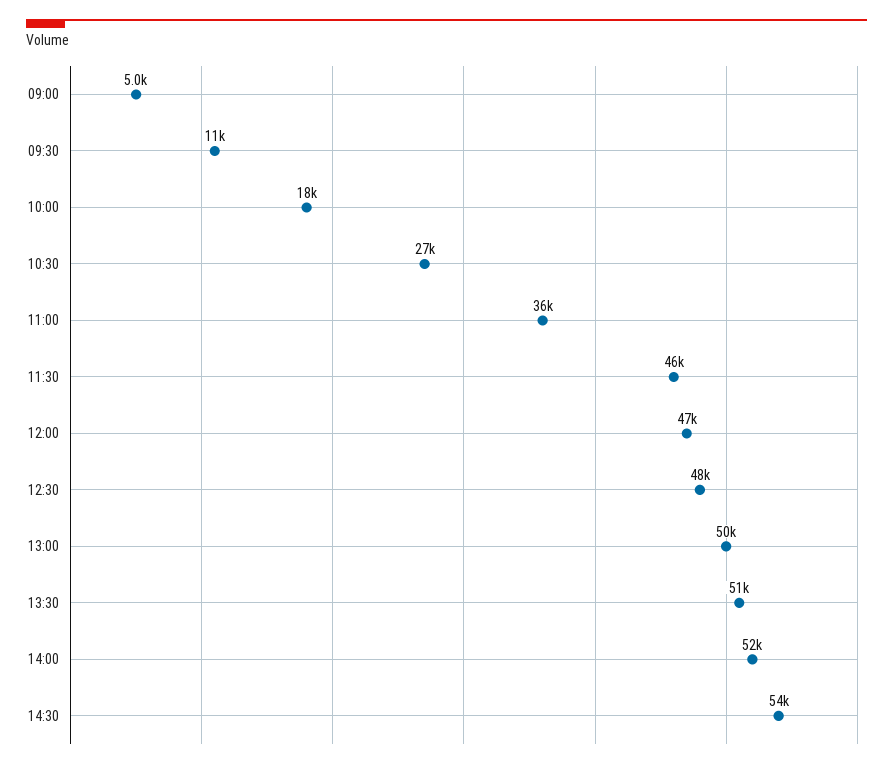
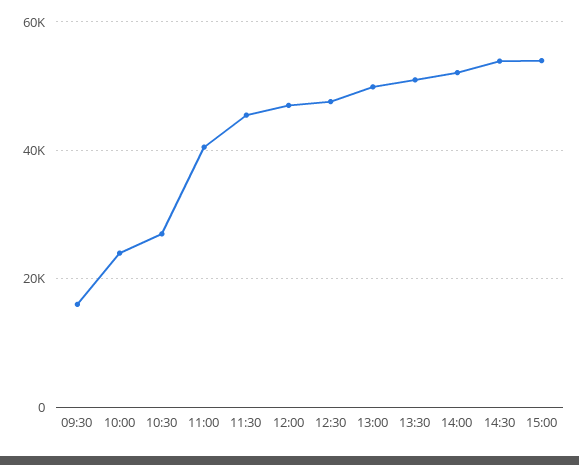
09:00: 5000 -> none
09:30: 11000 -> 16000
10:00: 18000 -> 24000
11:00: 36000 -> 40000
15:00: none -> 54000

